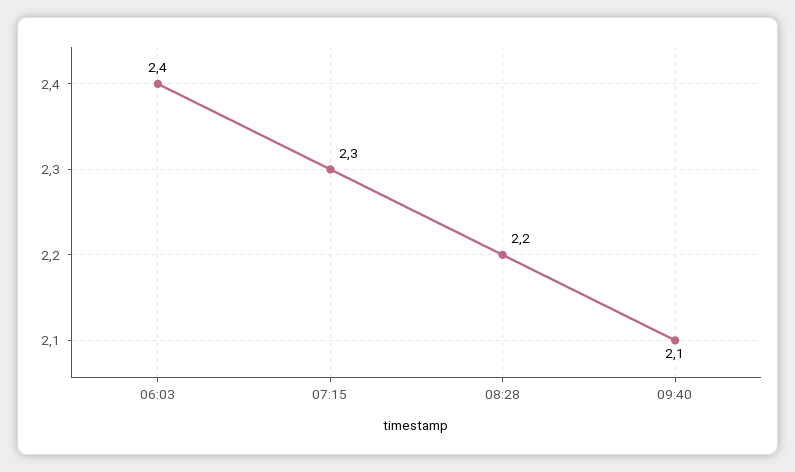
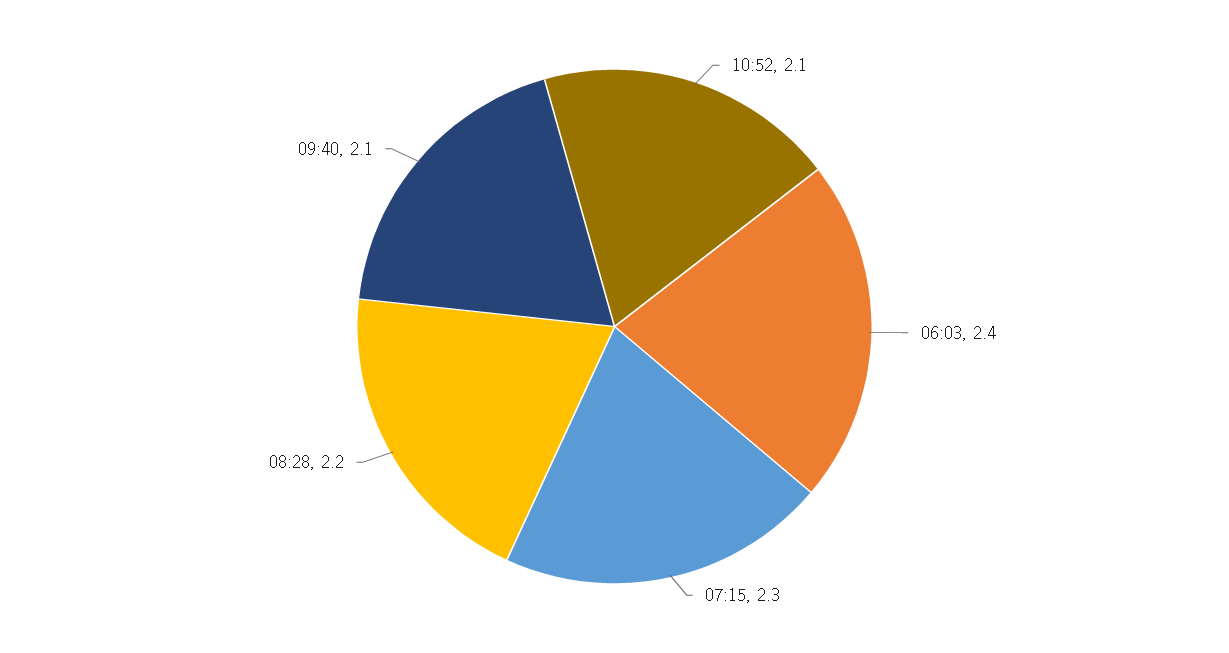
10:52: none -> 2.1

